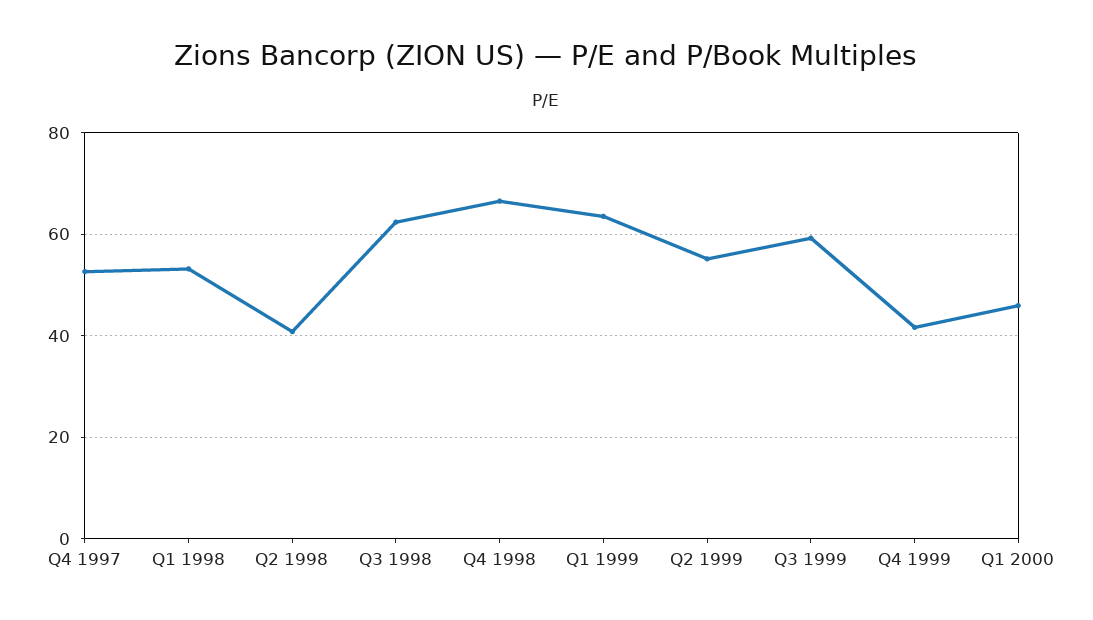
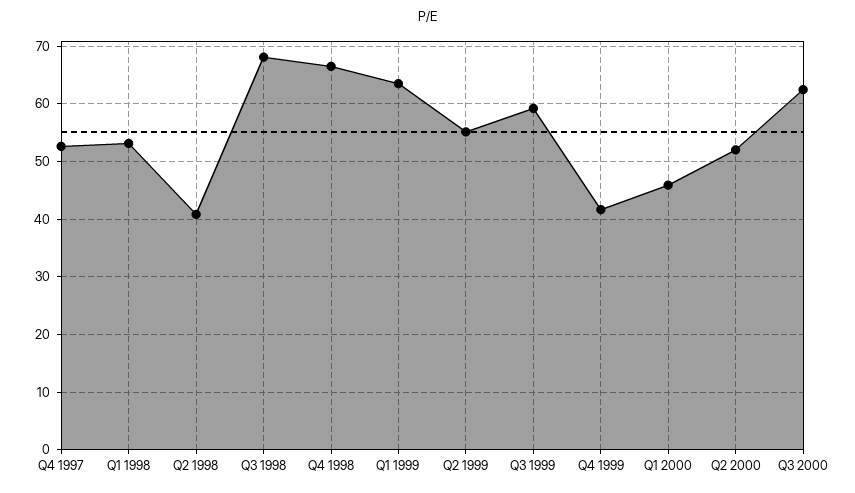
Q3 1998: 62 -> 68
Q2 2000: none -> 52
Q3 2000: none -> 62

